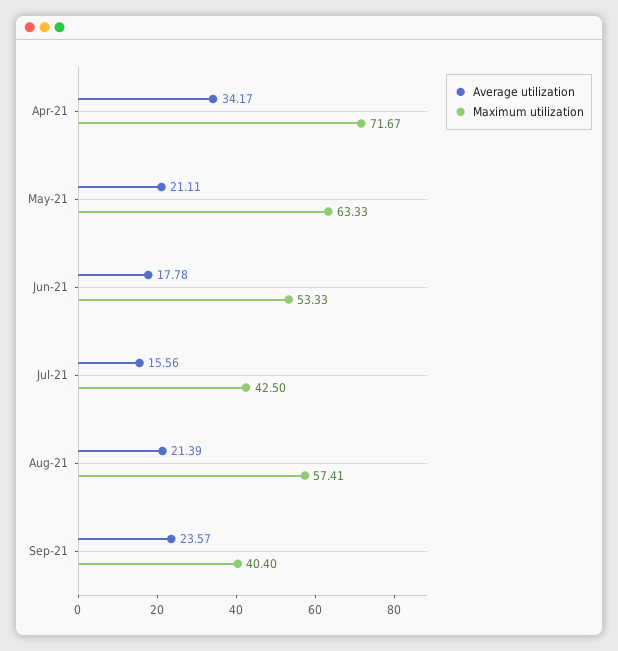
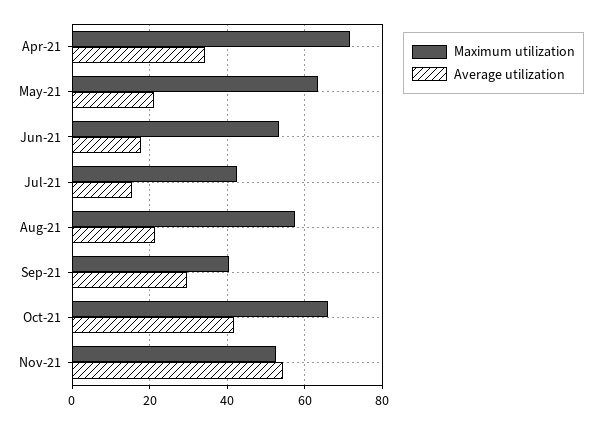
Average utilization, Sep-21: 23.57 -> 30
Maximum utilization, Oct-21: none -> 66
Average utilization, Oct-21: none -> 42
Maximum utilization, Nov-21: none -> 52
Average utilization, Nov-21: none -> 54

